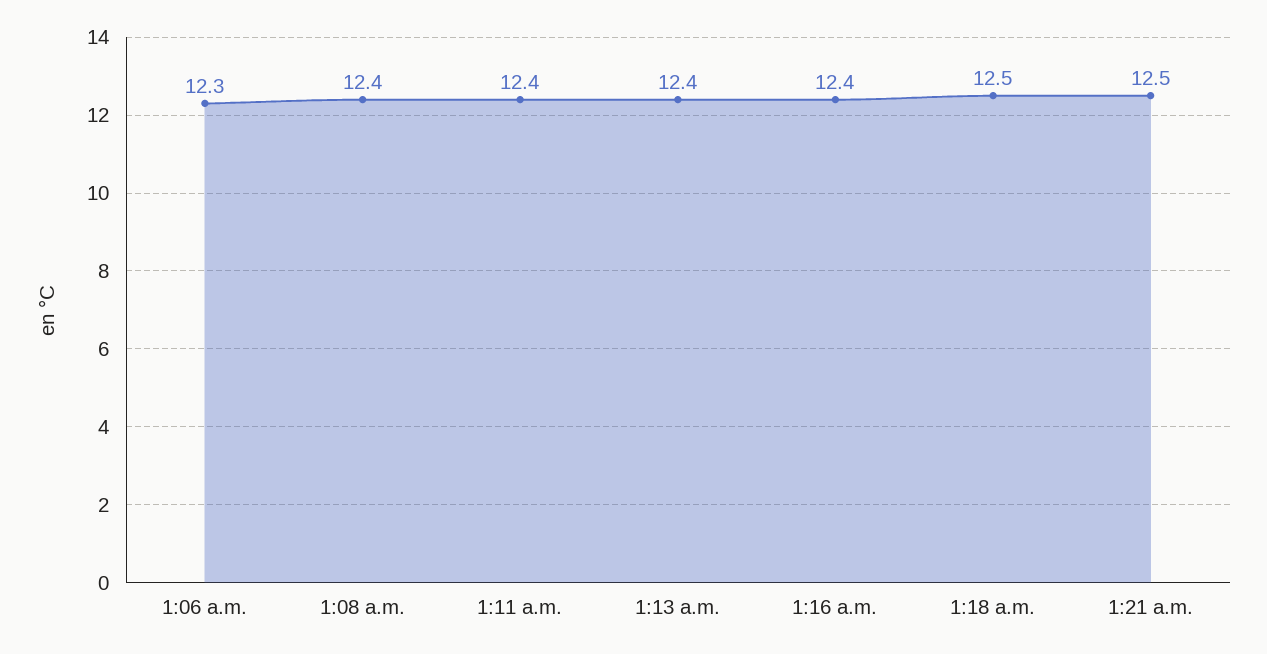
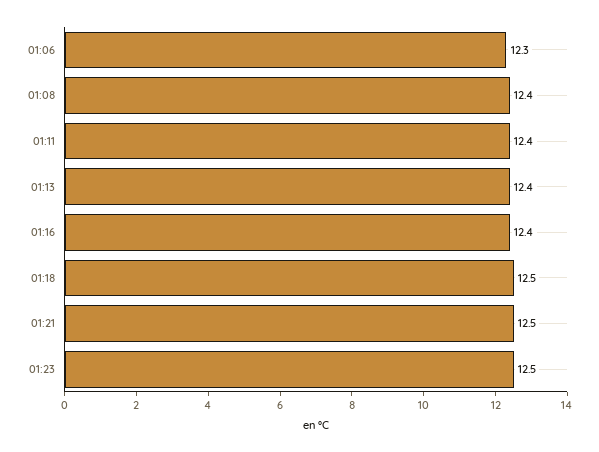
01:23: none -> 12.5

